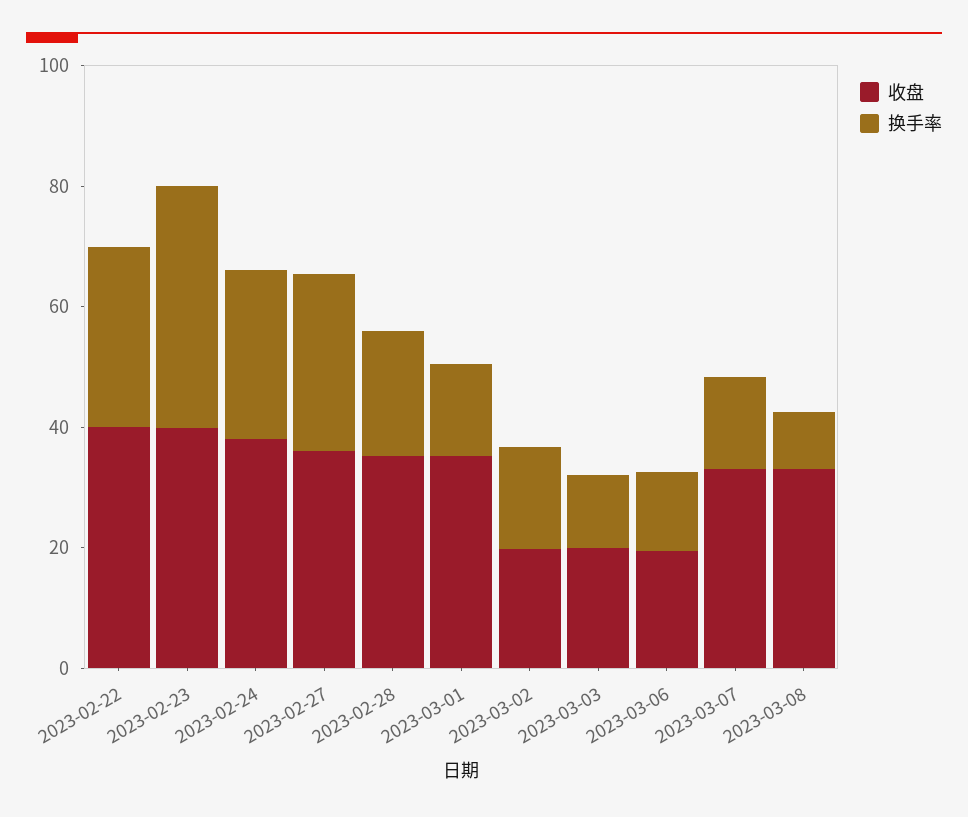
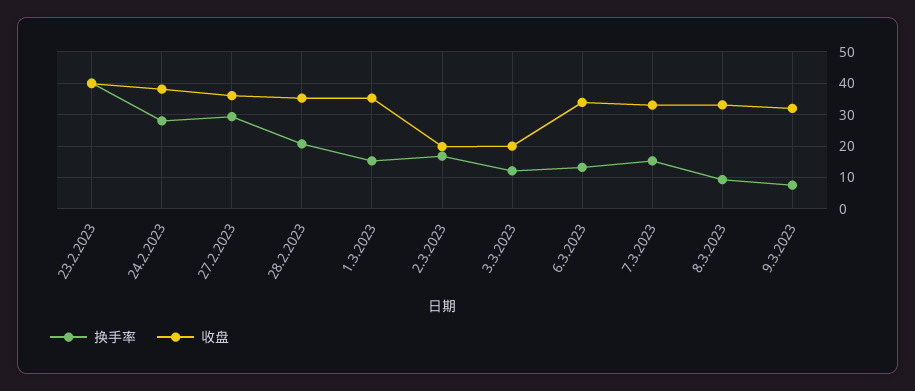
收盘, 2023-02-22: 40 -> none
换手率, 2023-02-22: 30 -> none
收盘, 2023-03-06: 20 -> 34
换手率, 9.3.2023: none -> 8
收盘, 9.3.2023: none -> 32

